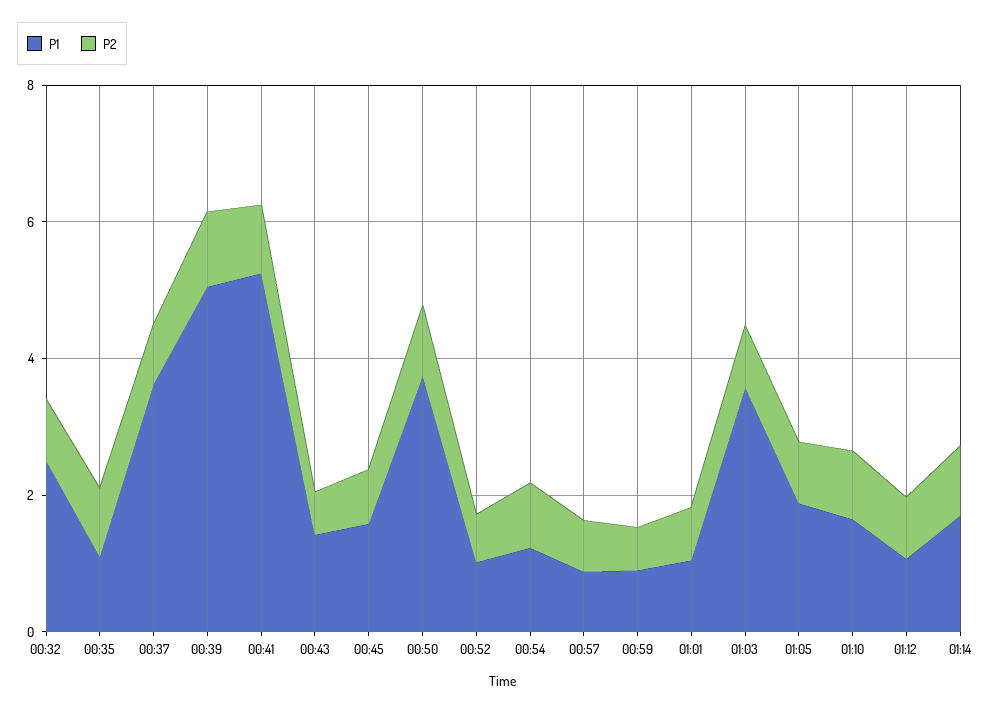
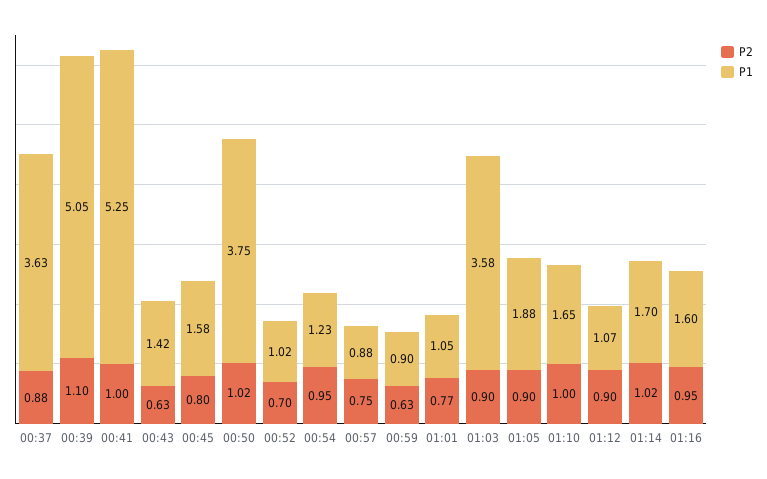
P1, 00:32: 2.5 -> none
P2, 00:32: 1 -> none
P1, 00:35: 1 -> none
P2, 00:35: 1 -> none
P2, 01:16: none -> 0.95
P1, 01:16: none -> 1.6

